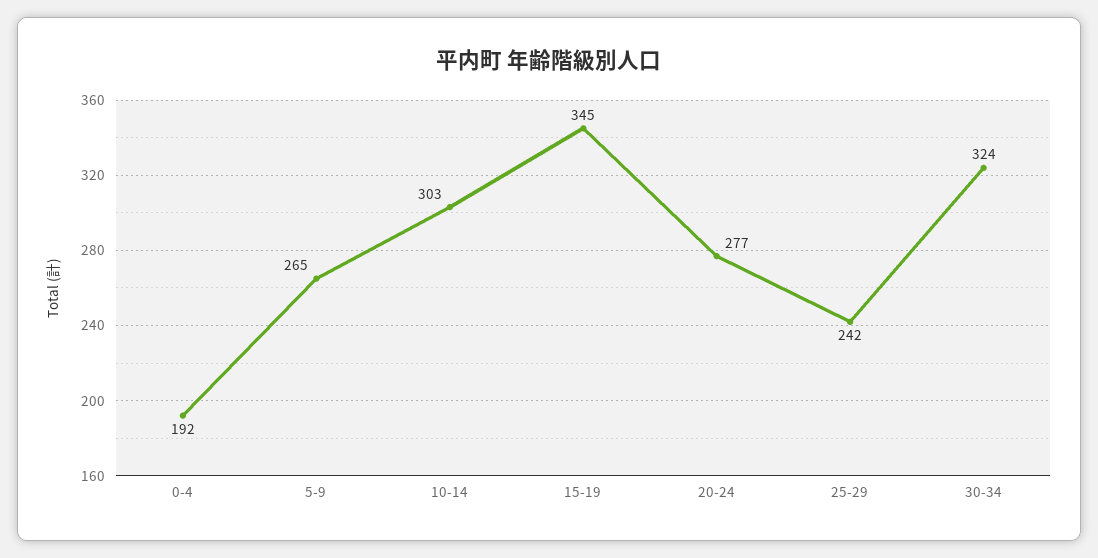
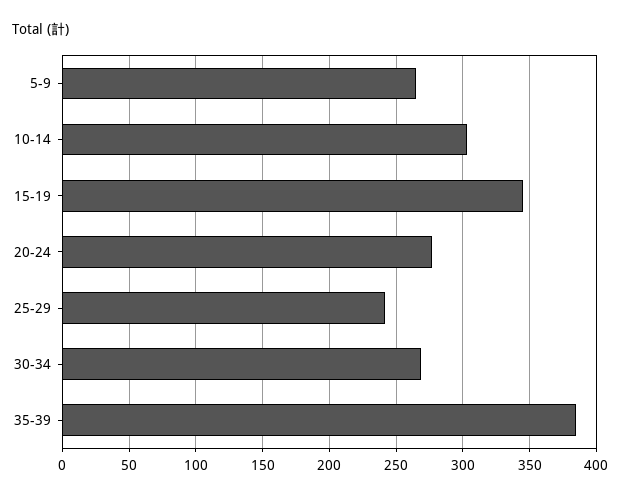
0-4: 192 -> none
30-34: 324 -> 270
35-39: none -> 385

